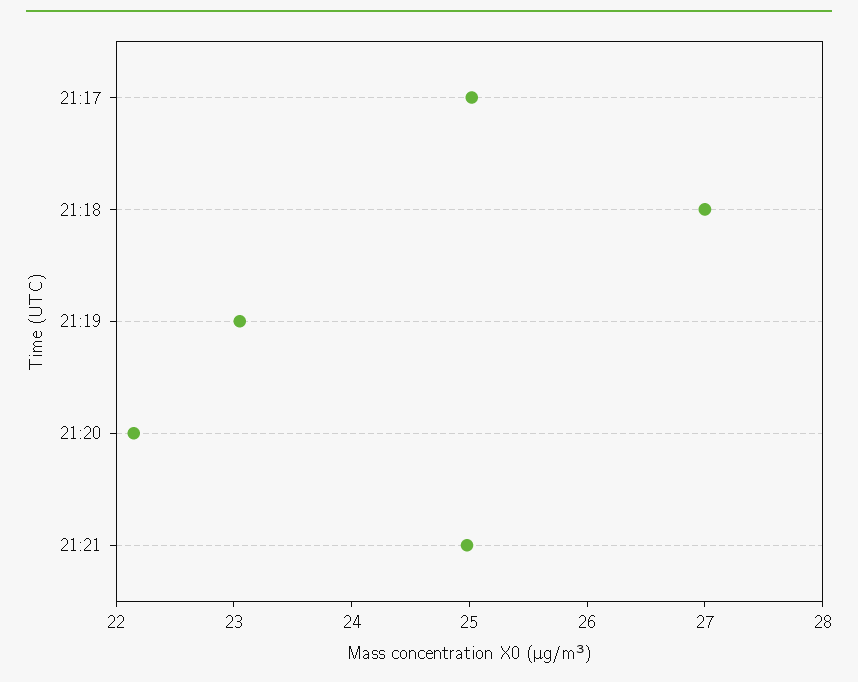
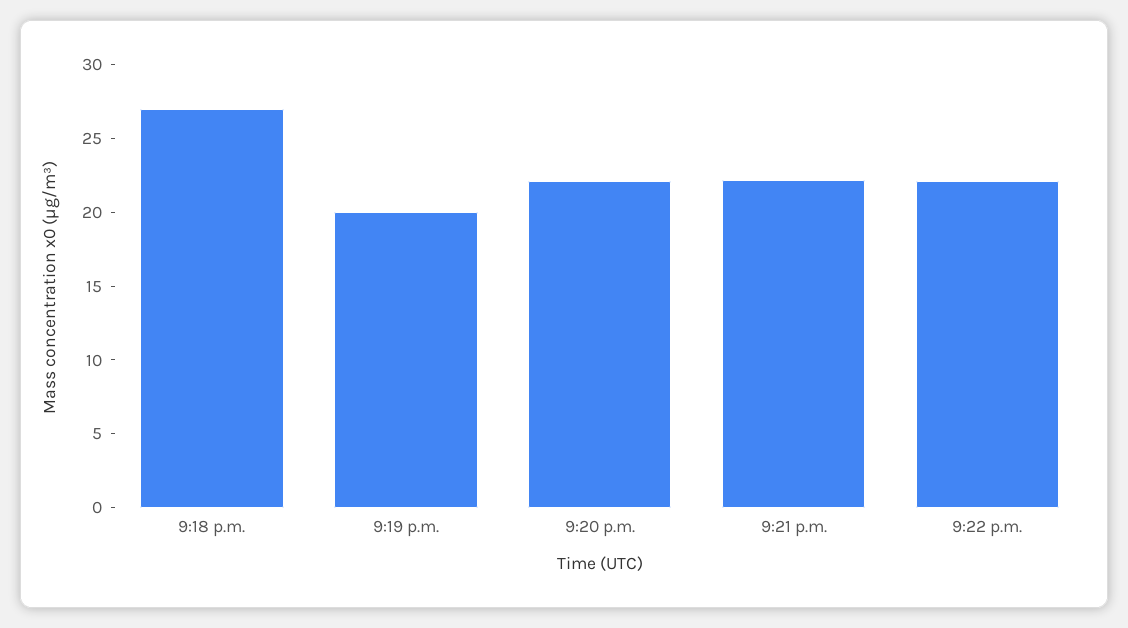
21:17: 25 -> none
21:19: 23 -> 20
21:21: 25 -> 22
9:22 p.m.: none -> 22

